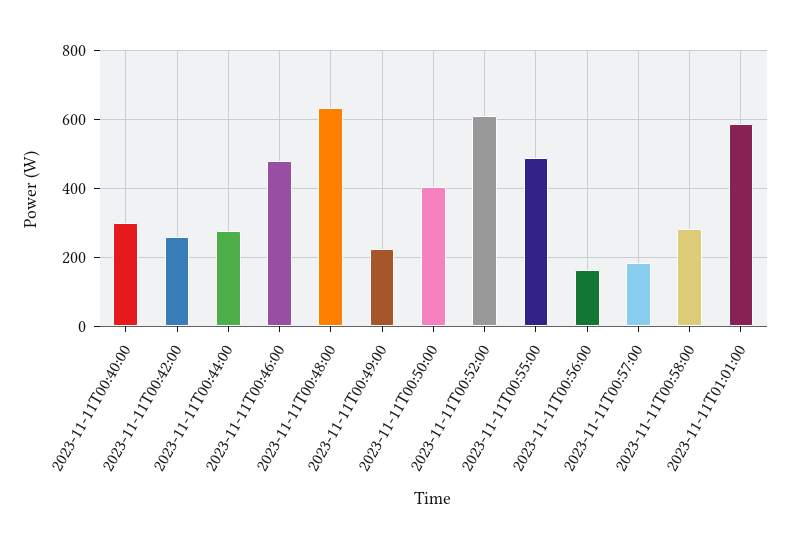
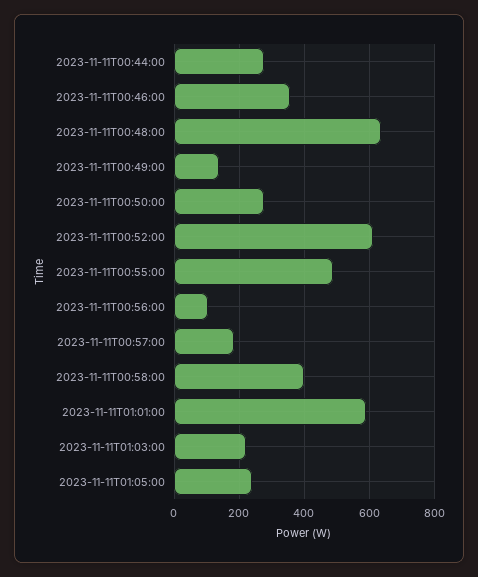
2023-11-11T00:40:00: 300 -> none
2023-11-11T00:42:00: 260 -> none
2023-11-11T00:46:00: 480 -> 360
2023-11-11T00:49:00: 220 -> 140
2023-11-11T00:50:00: 400 -> 280
2023-11-11T00:56:00: 160 -> 100
2023-11-11T00:58:00: 280 -> 400
2023-11-11T01:03:00: none -> 220
2023-11-11T01:05:00: none -> 240

